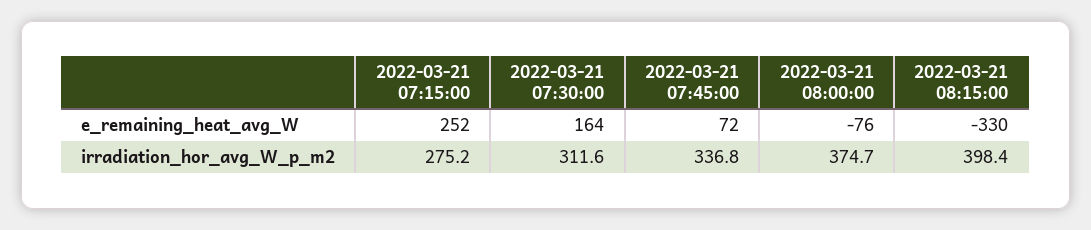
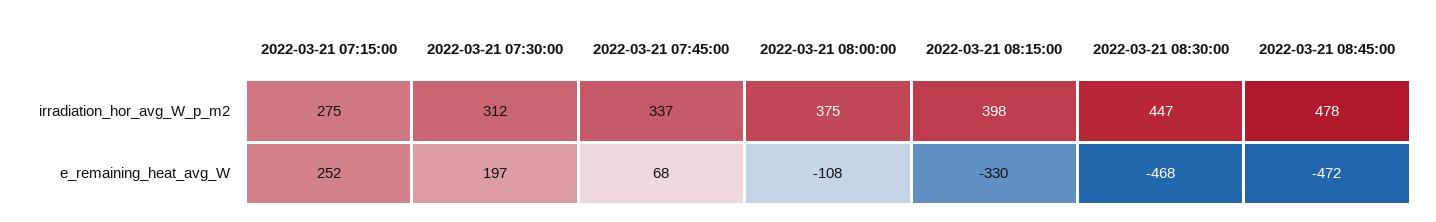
2022-03-21 07:30:00, e_remaining_heat_avg_W: 164 -> 197
2022-03-21 07:45:00, e_remaining_heat_avg_W: 72 -> 68
2022-03-21 08:00:00, e_remaining_heat_avg_W: -76 -> -108
2022-03-21 08:30:00, irradiation_hor_avg_W_p_m2: none -> 447
2022-03-21 08:45:00, irradiation_hor_avg_W_p_m2: none -> 478
2022-03-21 08:30:00, e_remaining_heat_avg_W: none -> -468
2022-03-21 08:45:00, e_remaining_heat_avg_W: none -> -472

